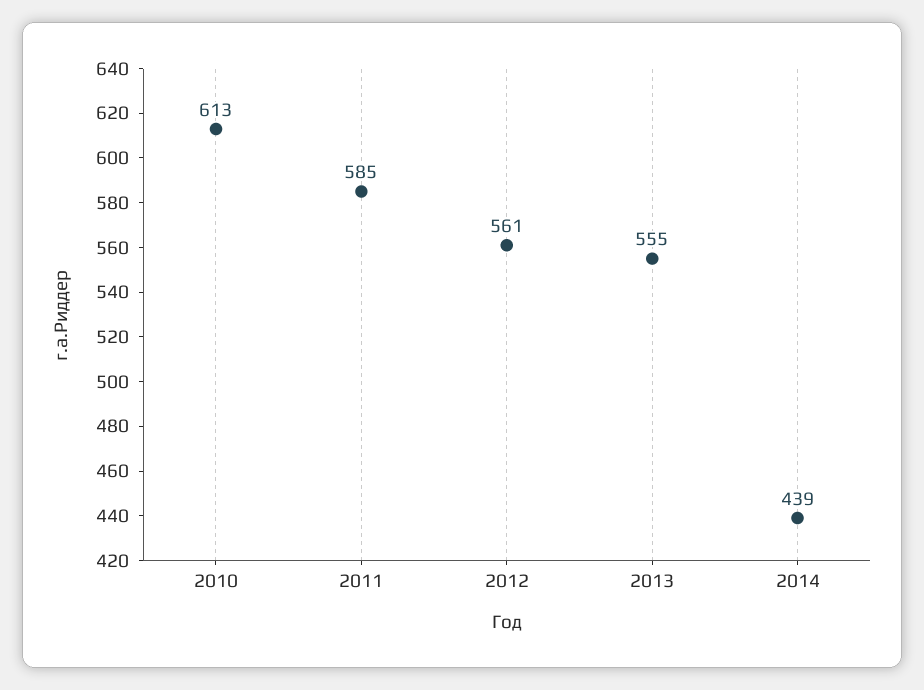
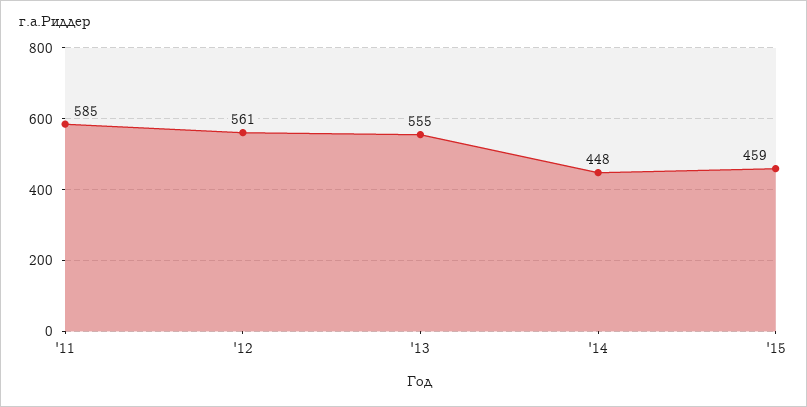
2010: 613 -> none
2014: 439 -> 448
'15: none -> 459

